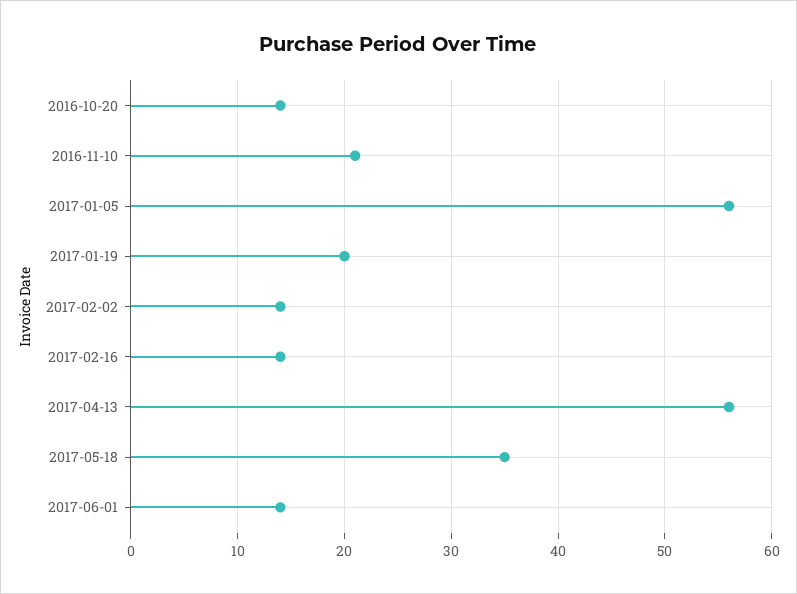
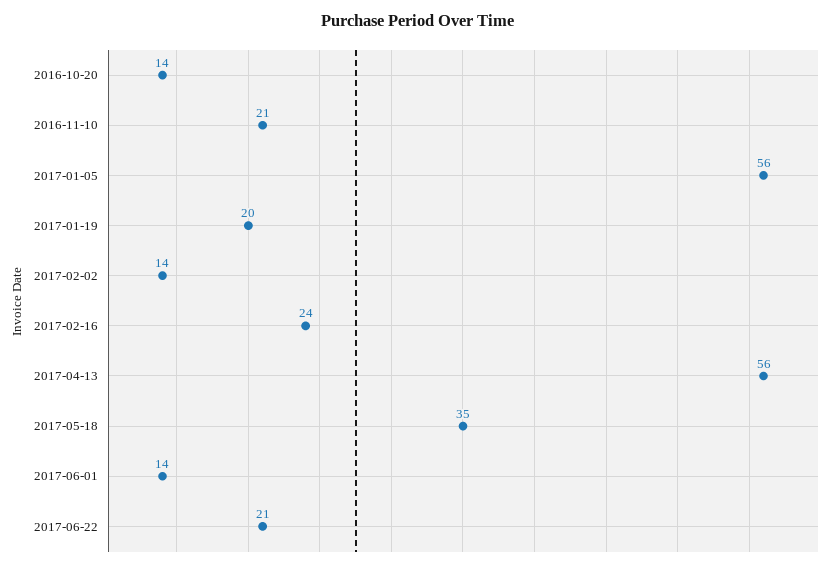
2017-02-16: 14 -> 24
2017-06-22: none -> 21

